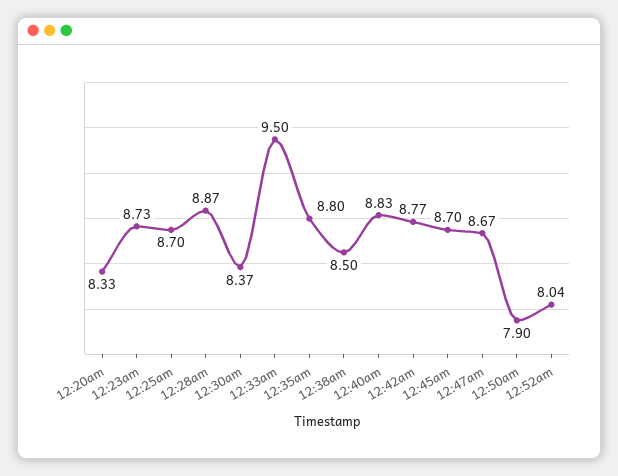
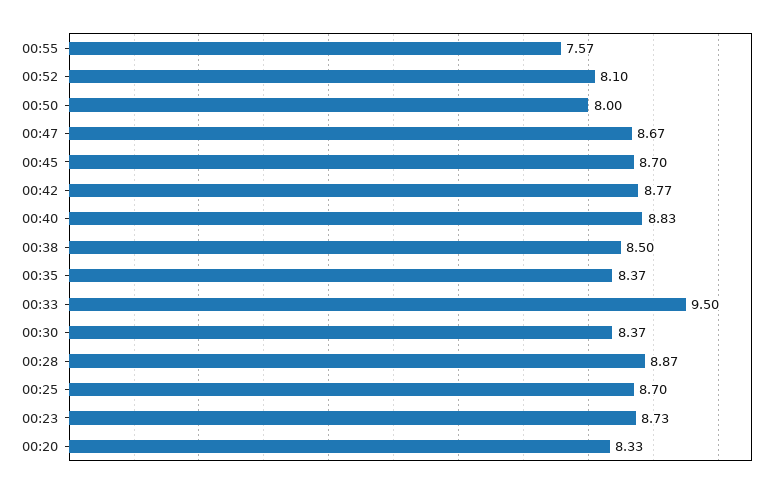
12:35am: 8.8 -> 8.37
12:50am: 7.9 -> 8
12:52am: 8.04 -> 8.1
00:55: none -> 7.57

